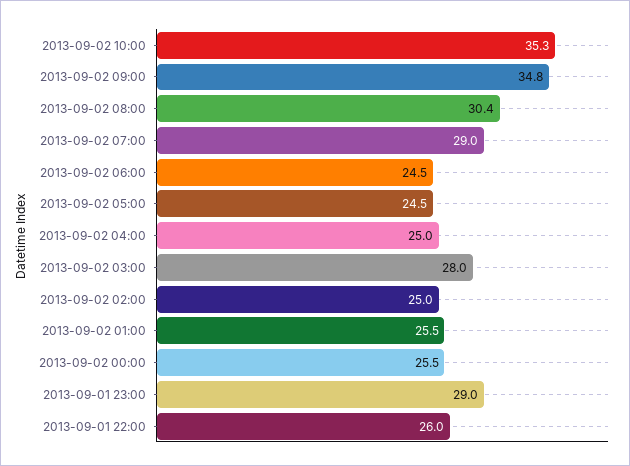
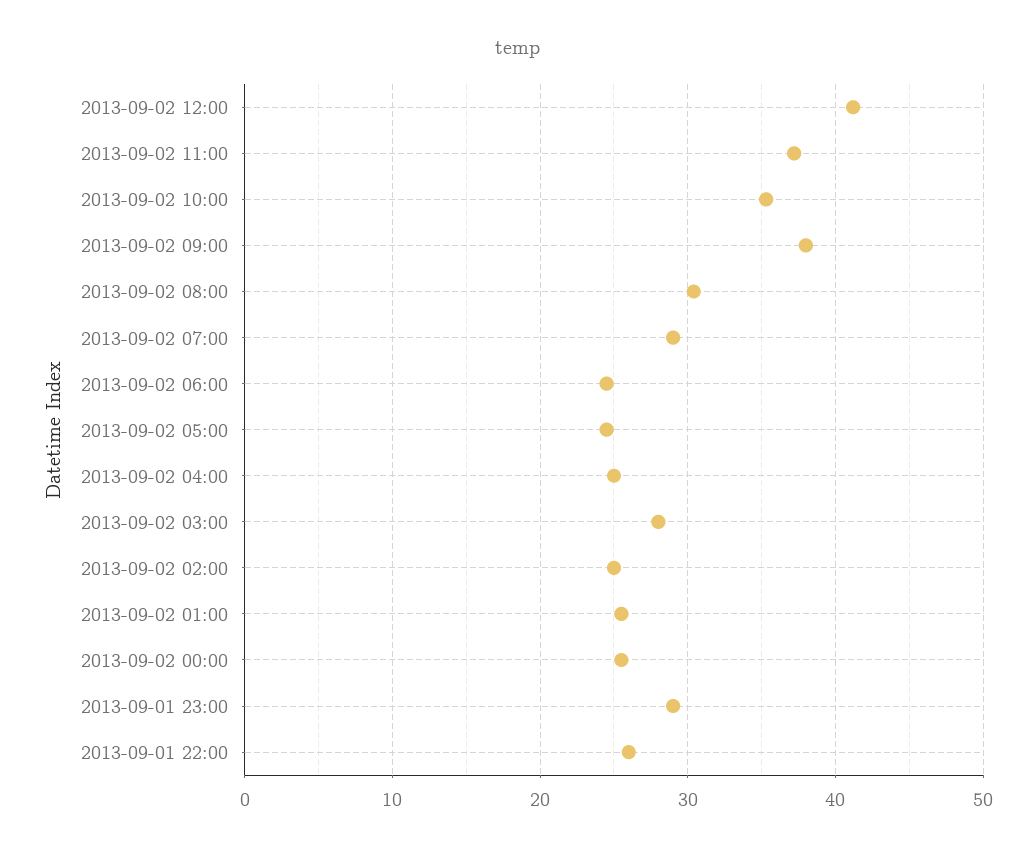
2013-09-02 09:00: 34.8 -> 38
2013-09-02 12:00: none -> 41
2013-09-02 11:00: none -> 37

